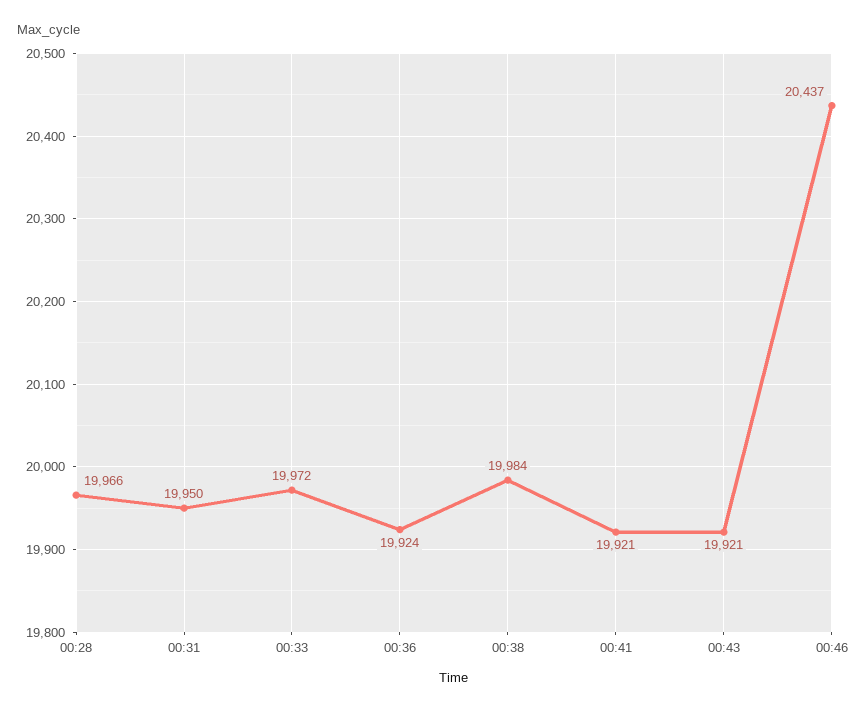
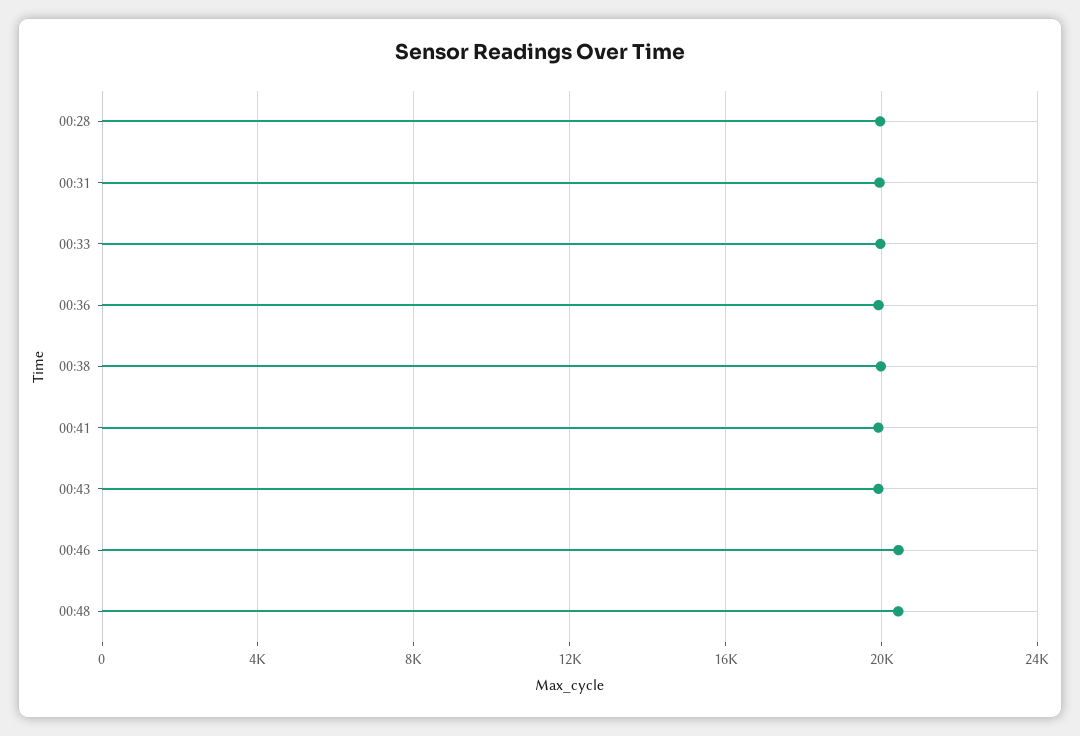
00:48: none -> 20500

